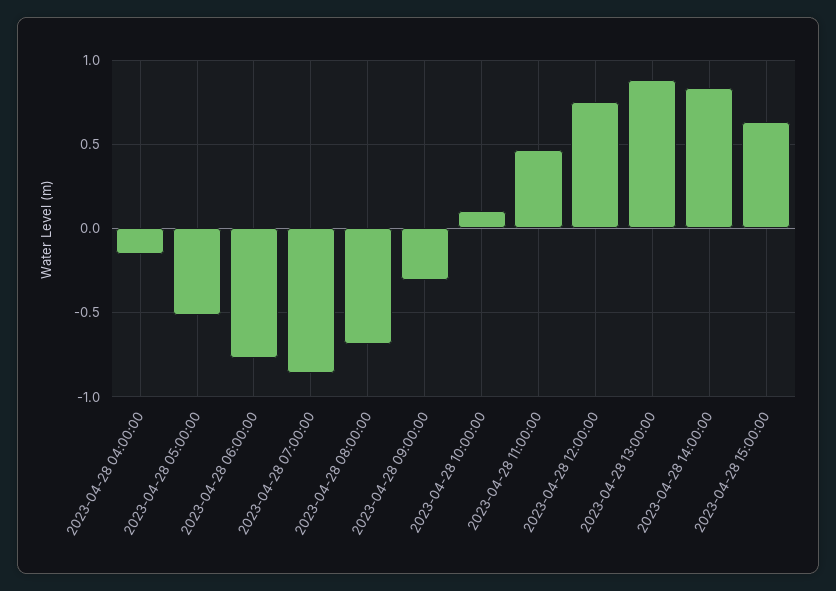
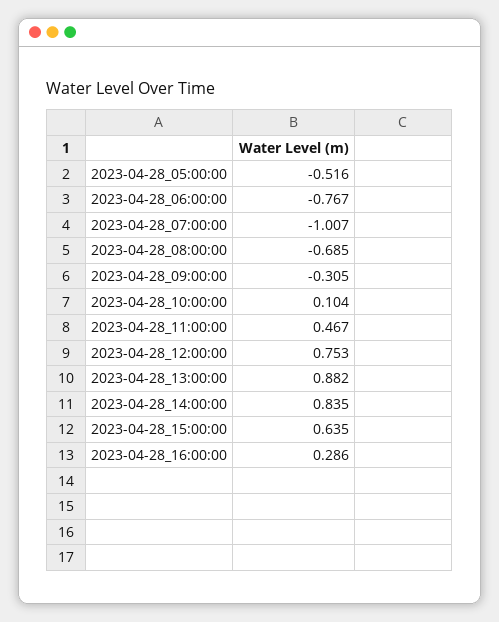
2023-04-28 04:00:00: -0.15 -> none
2023-04-28 07:00:00: -0.85 -> -1.007
2023-04-28_16:00:00: none -> 0.286

